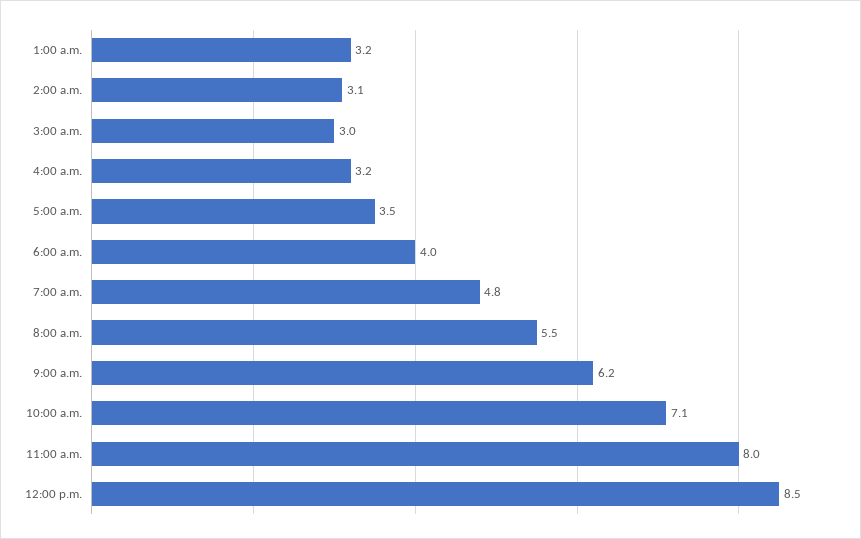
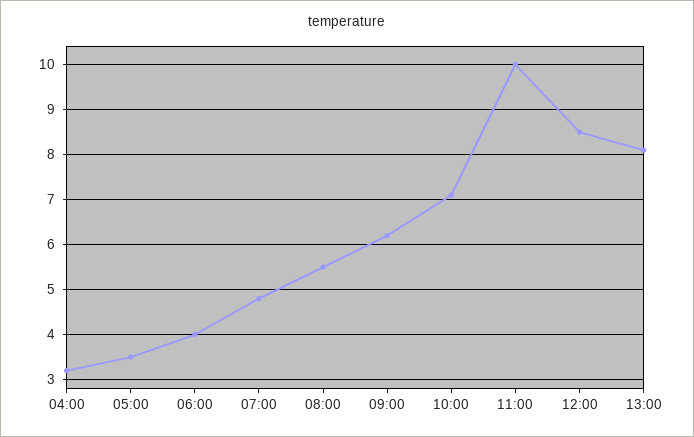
1:00 a.m.: 3.2 -> none
2:00 a.m.: 3.1 -> none
3:00 a.m.: 3 -> none
11:00 a.m.: 8 -> 10
13:00: none -> 8

